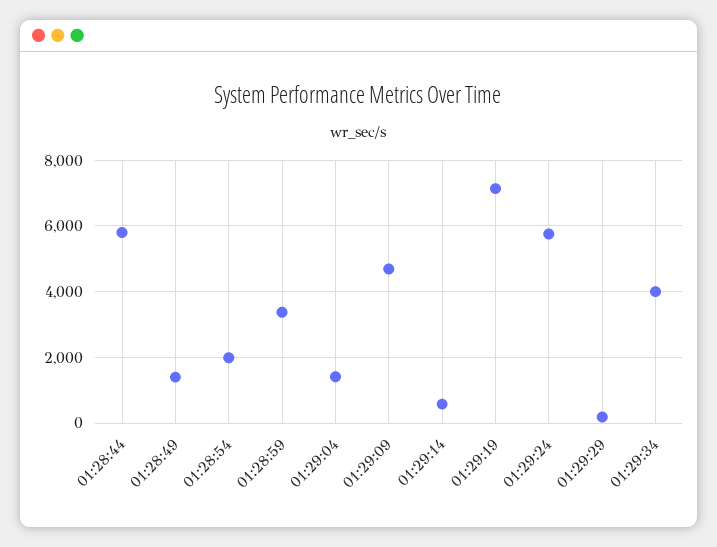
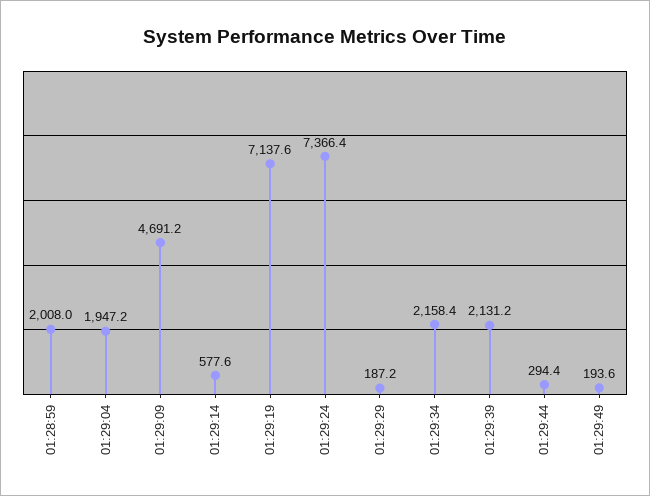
01:28:44: 5800 -> none
01:28:49: 1400 -> none
01:28:54: 2000 -> none
01:28:59: 3400 -> 2008
01:29:04: 1400 -> 1947.2
01:29:24: 5800 -> 7366.4
01:29:34: 4000 -> 2158.4
01:29:39: none -> 2131.2
01:29:44: none -> 294.4
01:29:49: none -> 193.6

